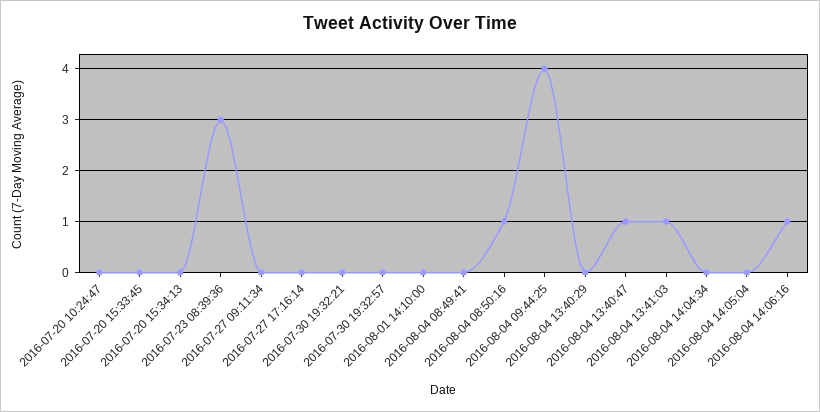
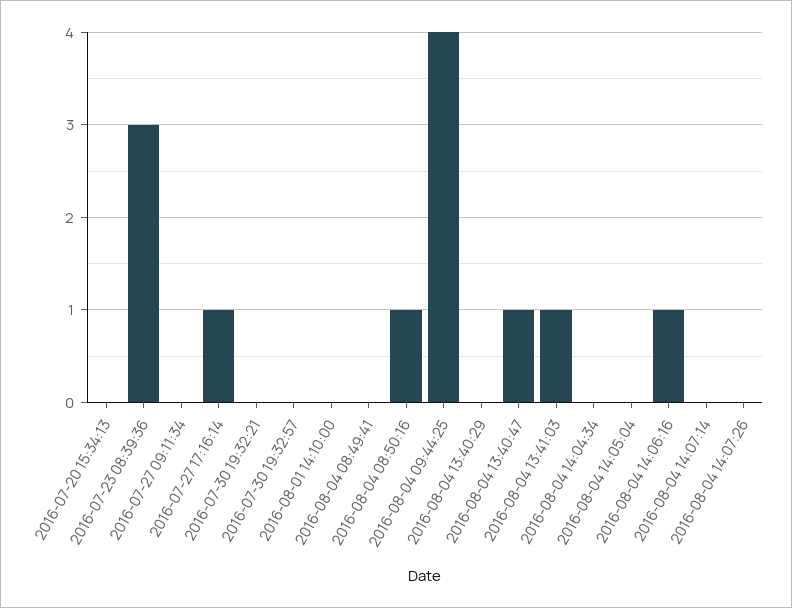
2016-07-20 10:24:47: 0 -> none
2016-07-20 15:33:45: 0 -> none
2016-07-27 17:16:14: 0 -> 1
2016-08-04 14:07:14: none -> 0
2016-08-04 14:07:26: none -> 0

